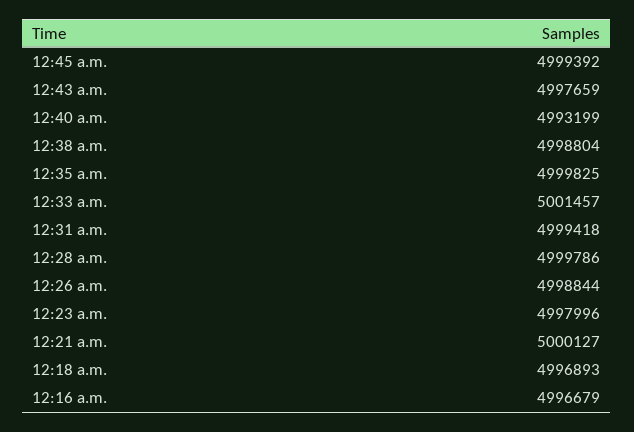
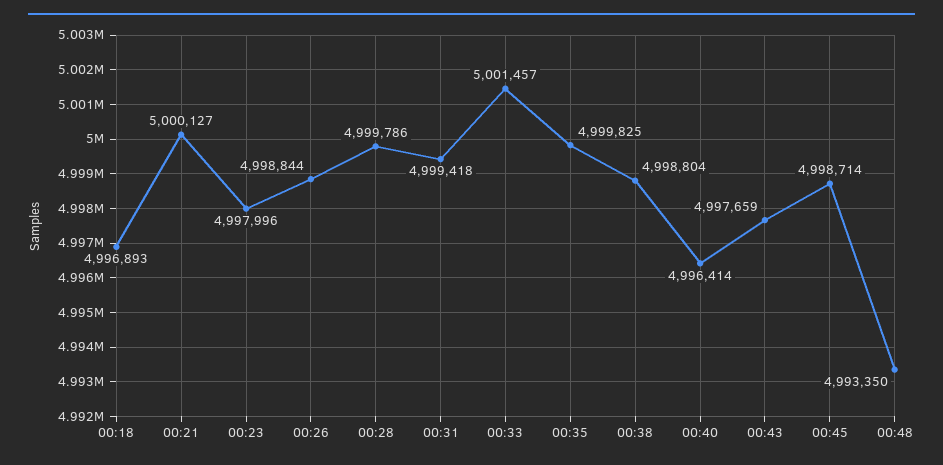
12:45 a.m.: 4999392 -> 4998714
12:40 a.m.: 4993199 -> 4996414
12:16 a.m.: 4996679 -> none
00:48: none -> 4993350

